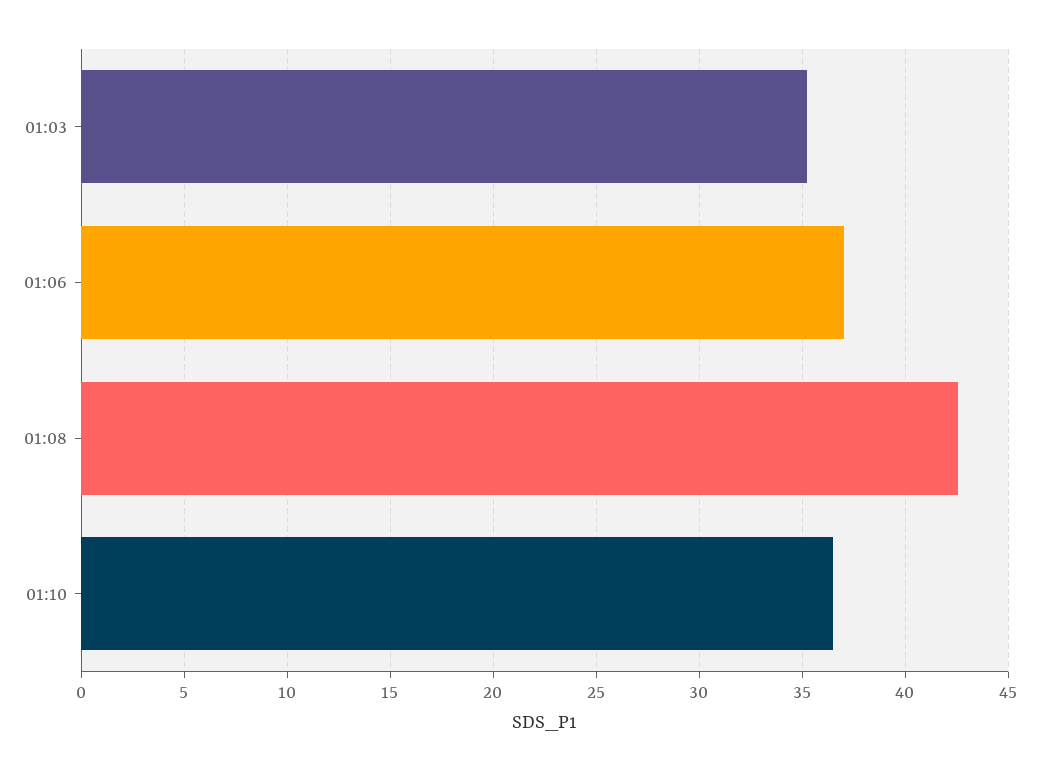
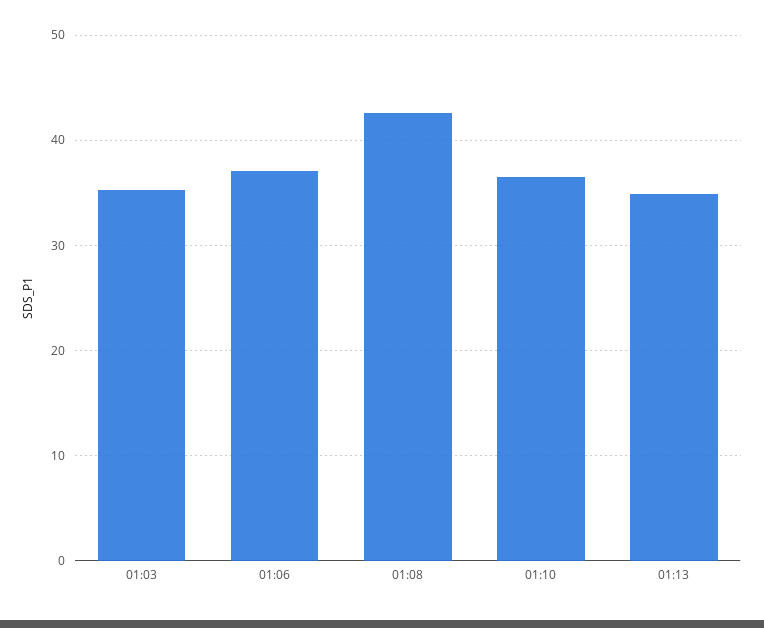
01:13: none -> 35

